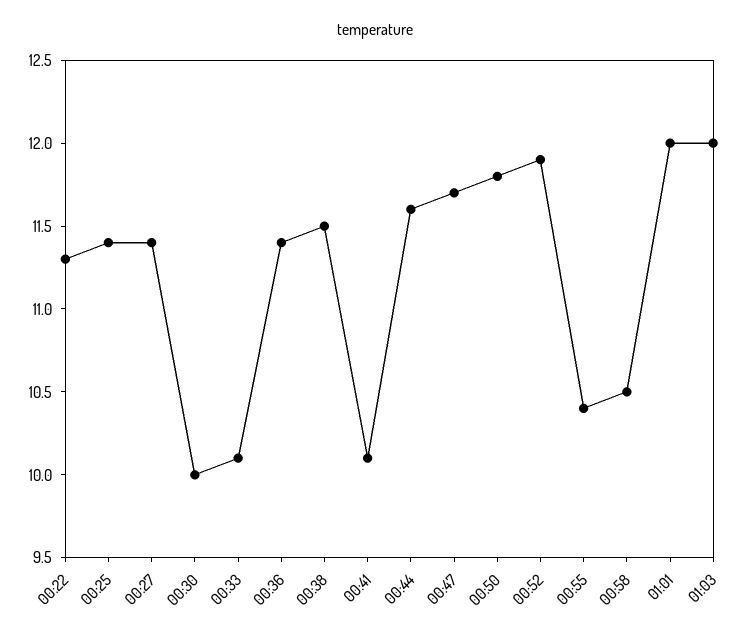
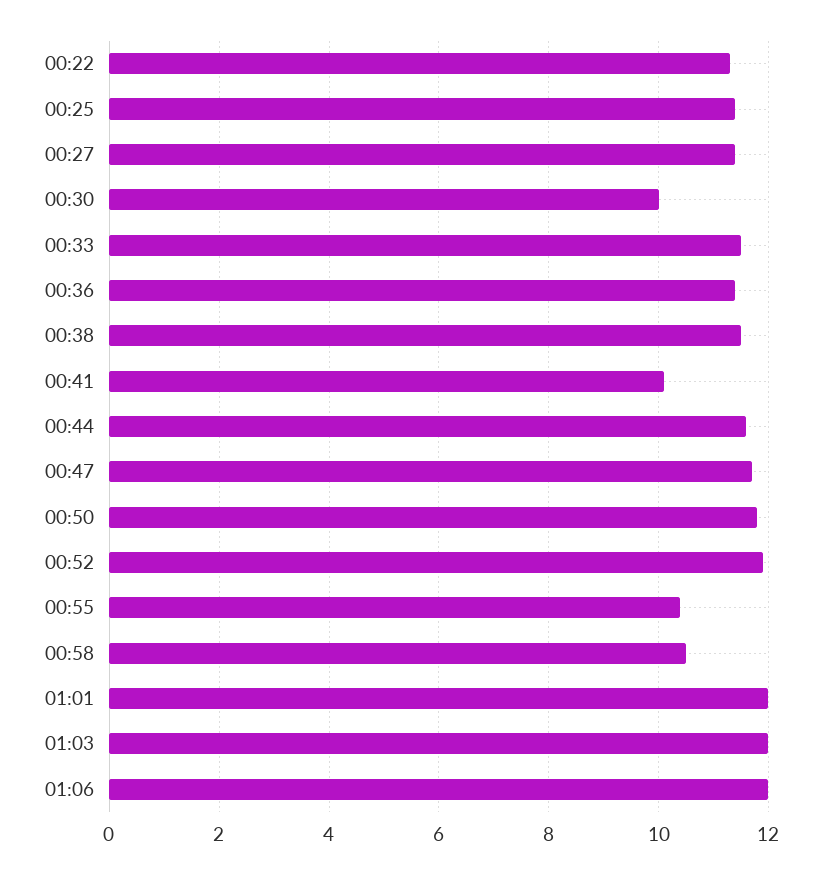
00:33: 10.1 -> 11.5
01:06: none -> 12

